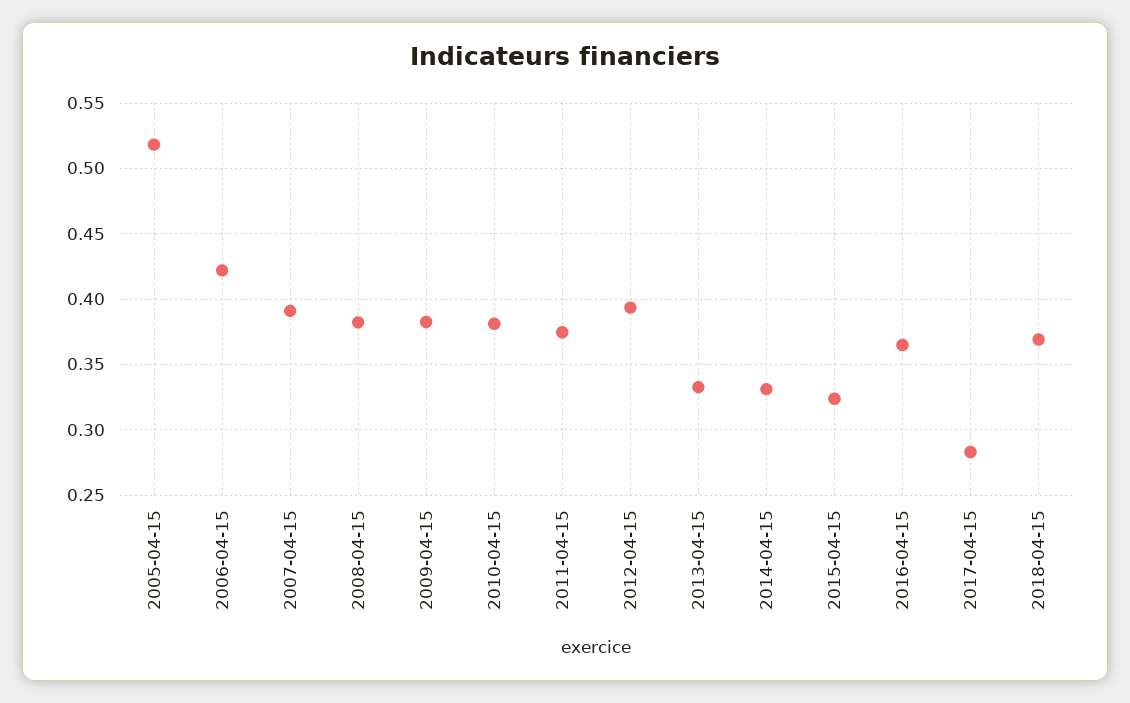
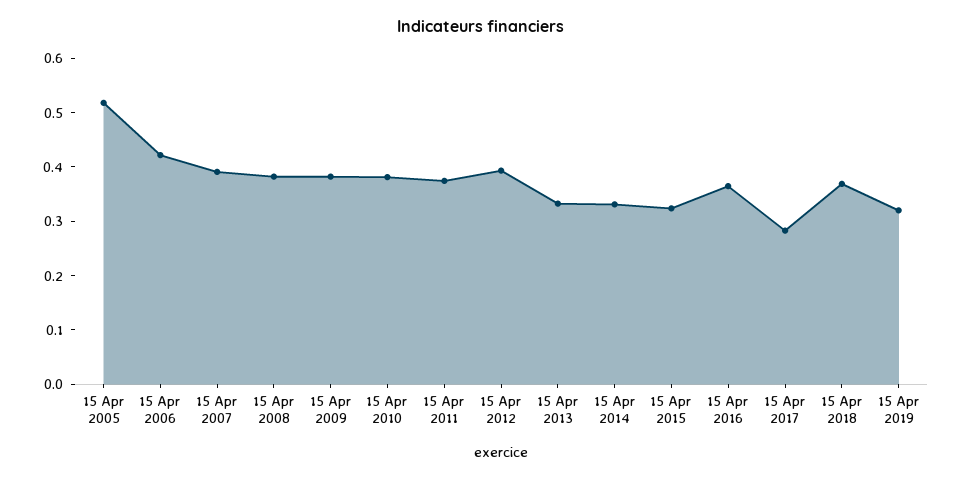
15 Apr 2019: none -> 0.32

